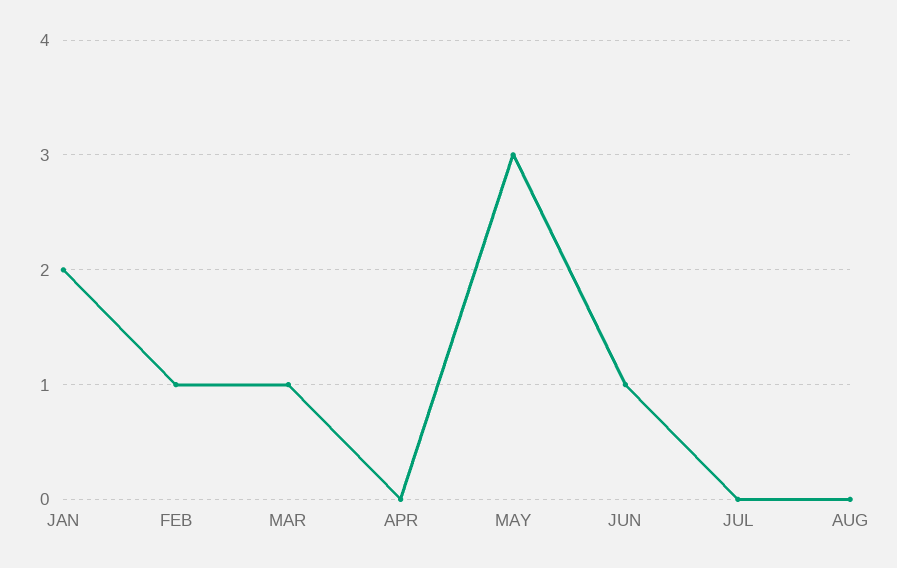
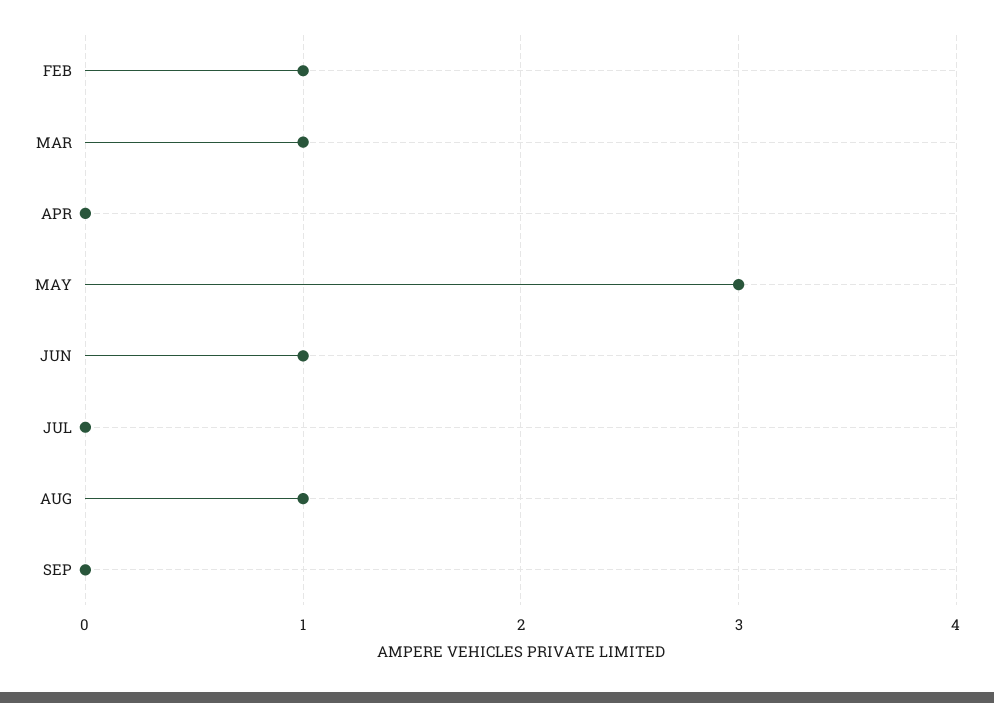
JAN: 2 -> none
AUG: 0 -> 1
SEP: none -> 0

